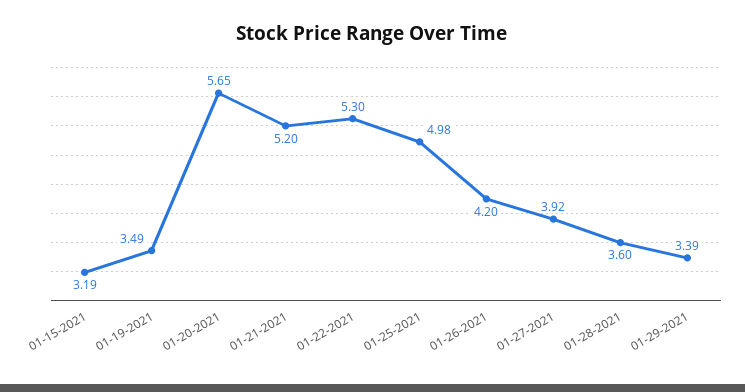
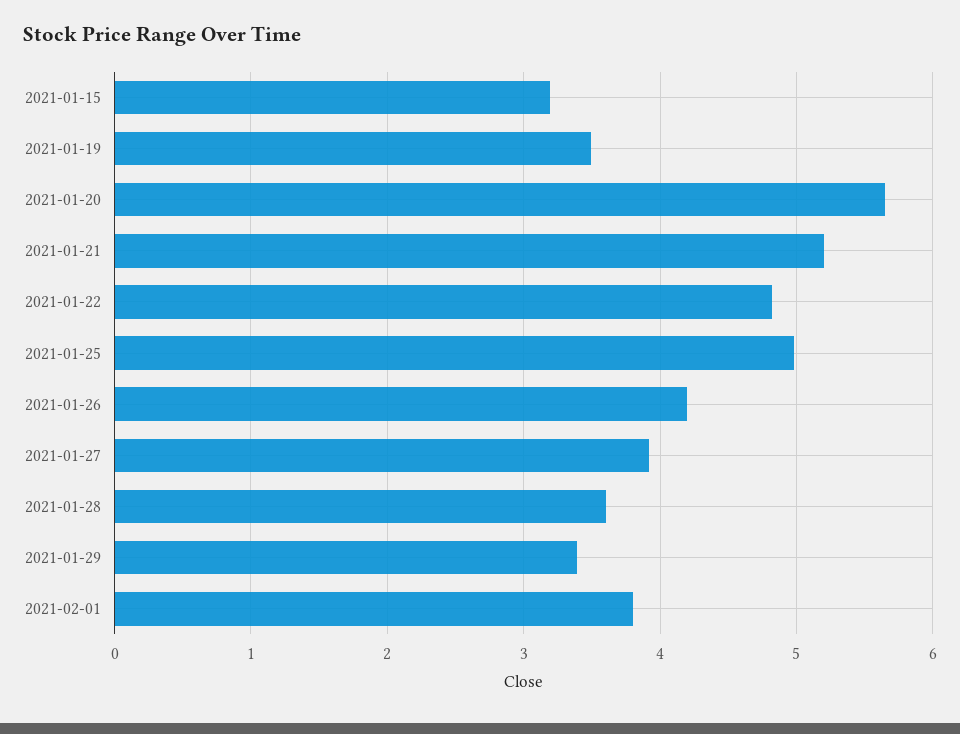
01-22-2021: 5.3 -> 4.8
2021-02-01: none -> 3.8

